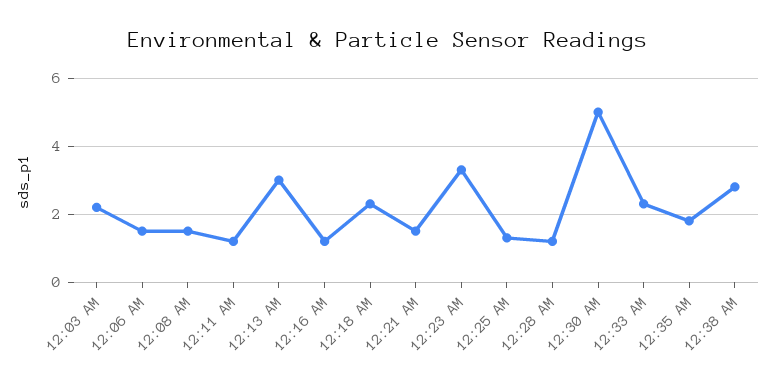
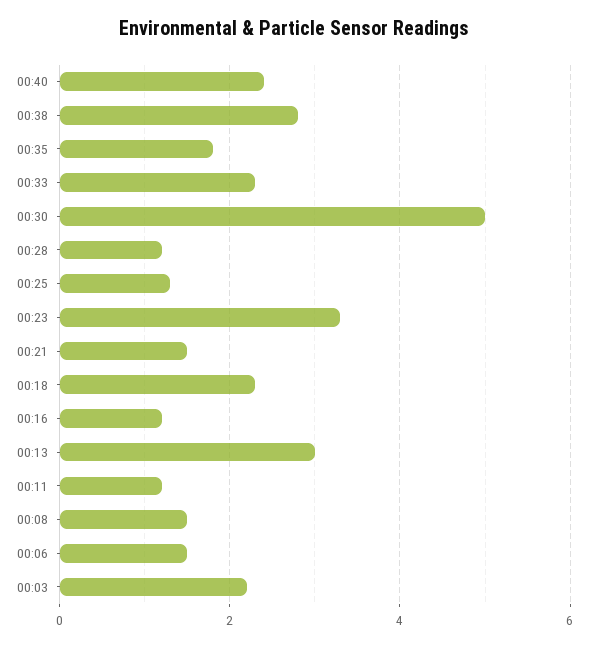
00:40: none -> 2.5

